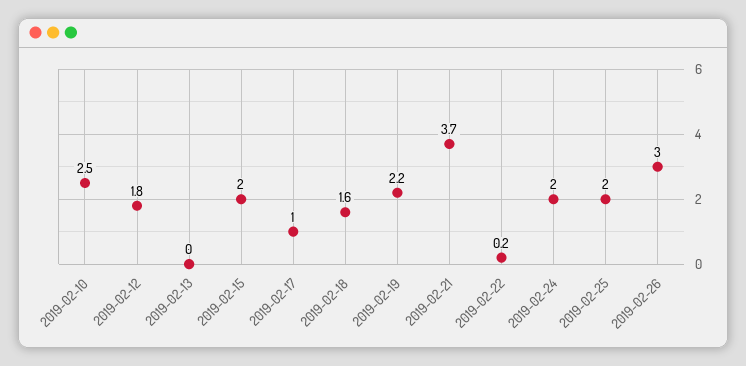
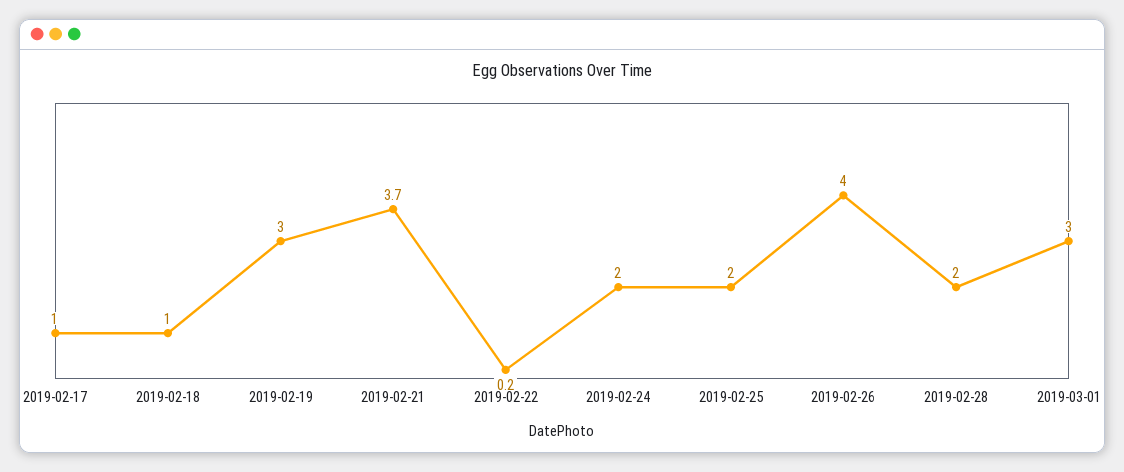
2019-02-10: 2.5 -> none
2019-02-12: 1.8 -> none
2019-02-13: 0 -> none
2019-02-15: 2 -> none
2019-02-18: 1.6 -> 1
2019-02-19: 2.2 -> 3
2019-02-26: 3 -> 4
2019-02-28: none -> 2
2019-03-01: none -> 3

